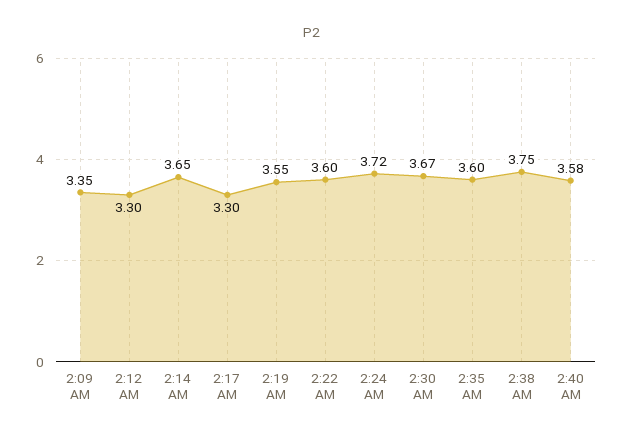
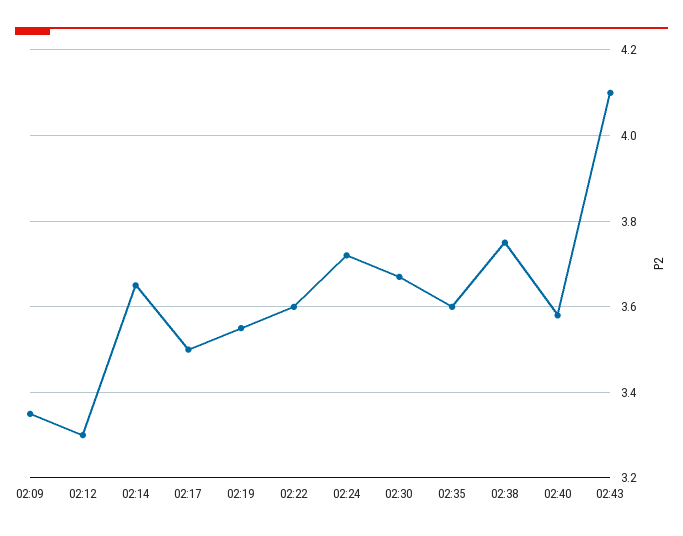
2:17 AM: 3.3 -> 3.5
02:43: none -> 4.1

